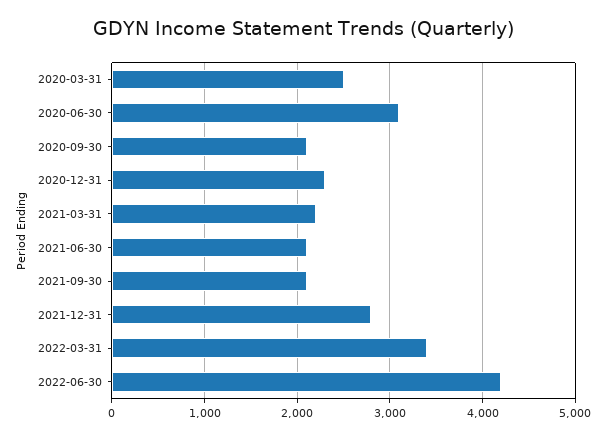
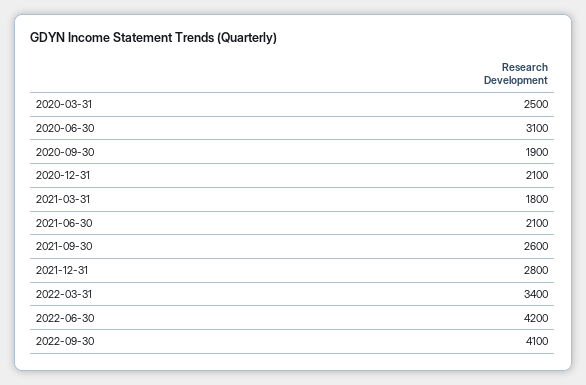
2020-09-30: 2100 -> 1900
2020-12-31: 2300 -> 2100
2021-03-31: 2200 -> 1800
2021-09-30: 2100 -> 2600
2022-09-30: none -> 4100

